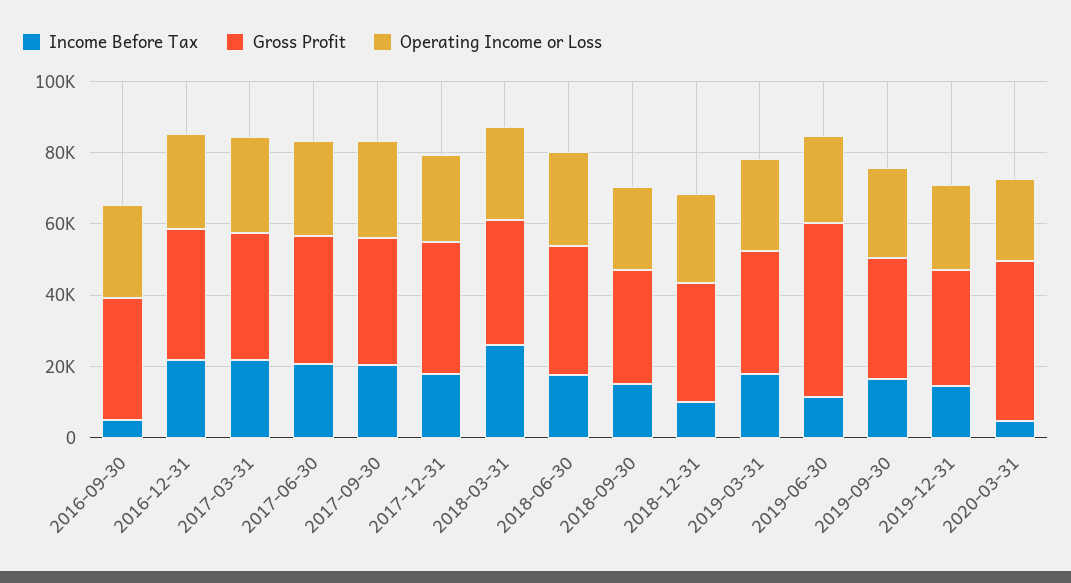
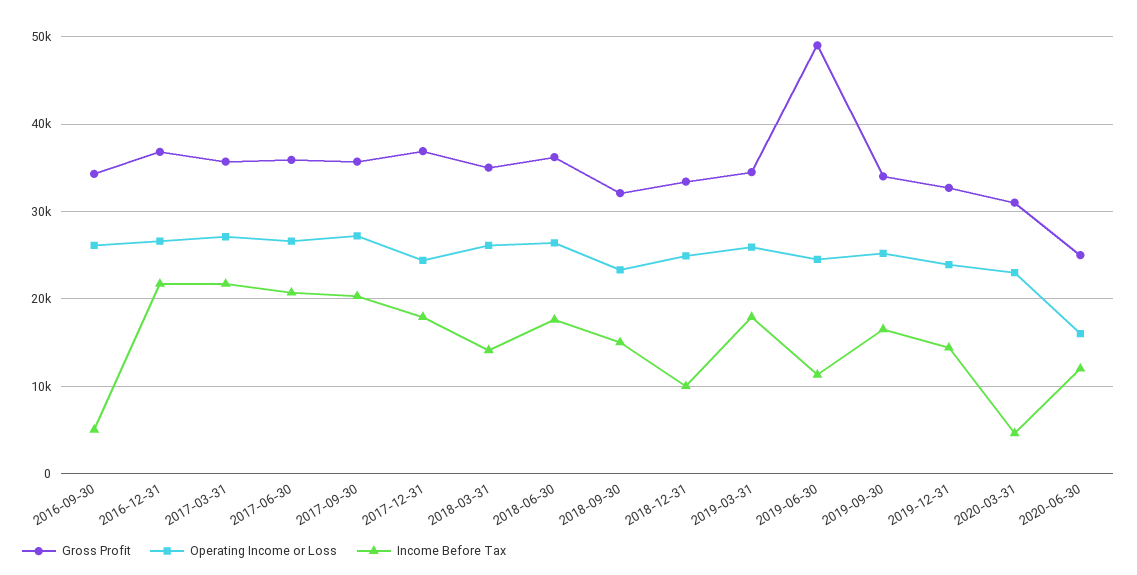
Income Before Tax, 2018-03-31: 25000 -> 14000
Gross Profit, 2020-03-31: 45000 -> 31000
Gross Profit, 2020-06-30: none -> 25000
Operating Income or Loss, 2020-06-30: none -> 16000
Income Before Tax, 2020-06-30: none -> 12000

